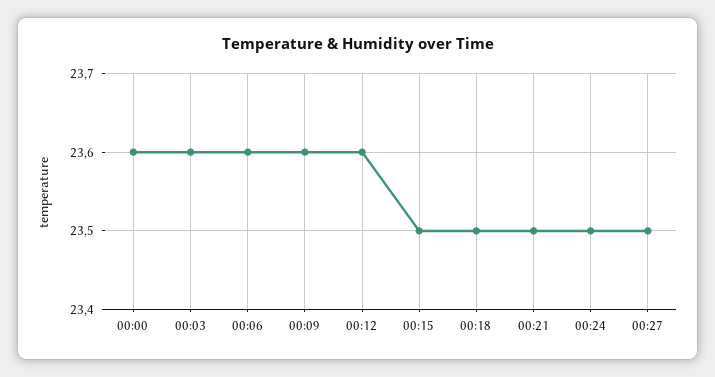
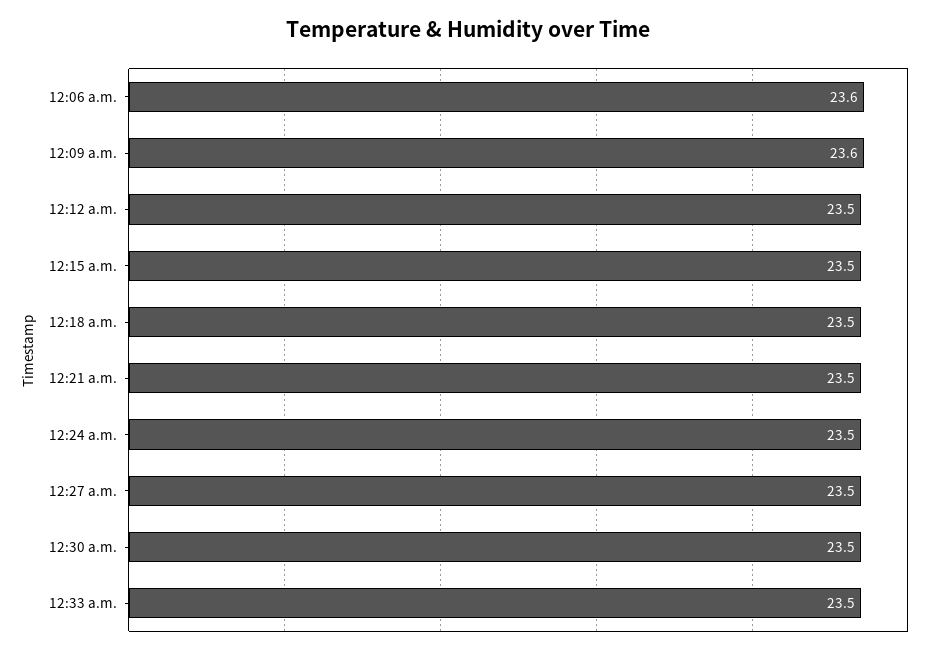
00:00: 23.6 -> none
00:03: 23.6 -> none
00:12: 23.6 -> 23.5
12:30 a.m.: none -> 23.5
12:33 a.m.: none -> 23.5

